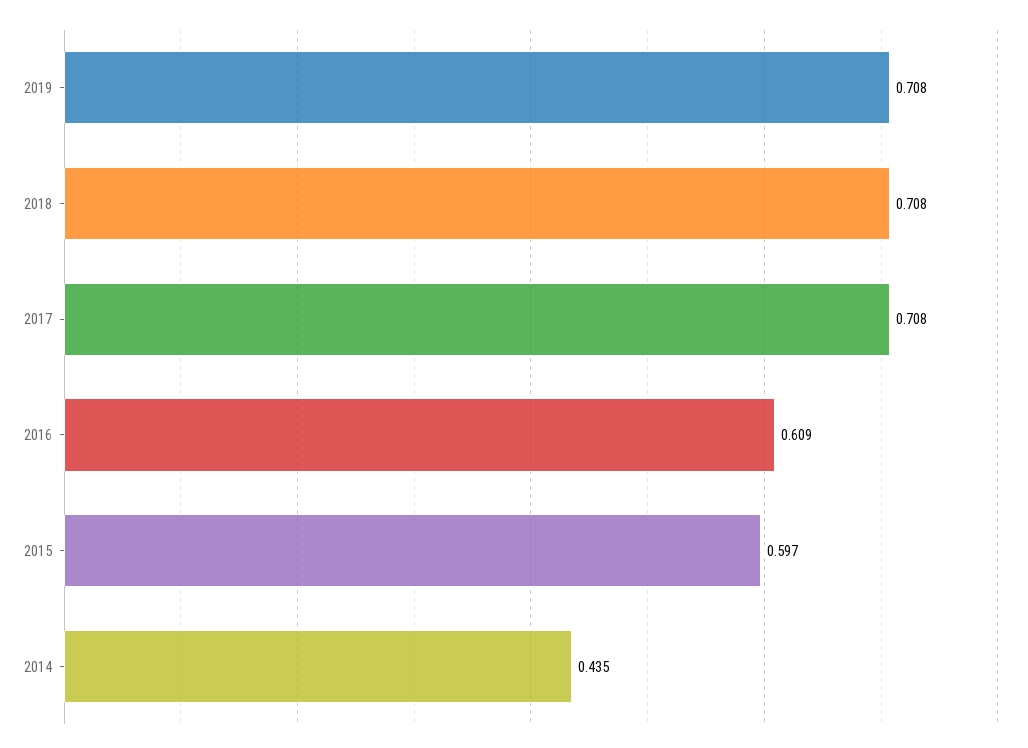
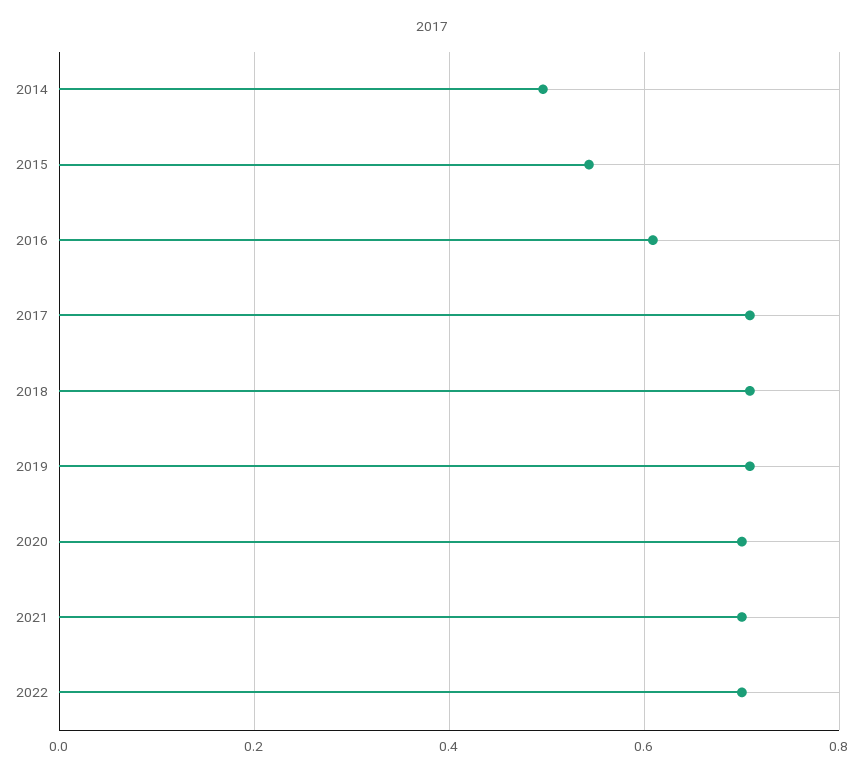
2015: 0.597 -> 0.54
2014: 0.435 -> 0.5
2020: none -> 0.7
2021: none -> 0.7
2022: none -> 0.7

